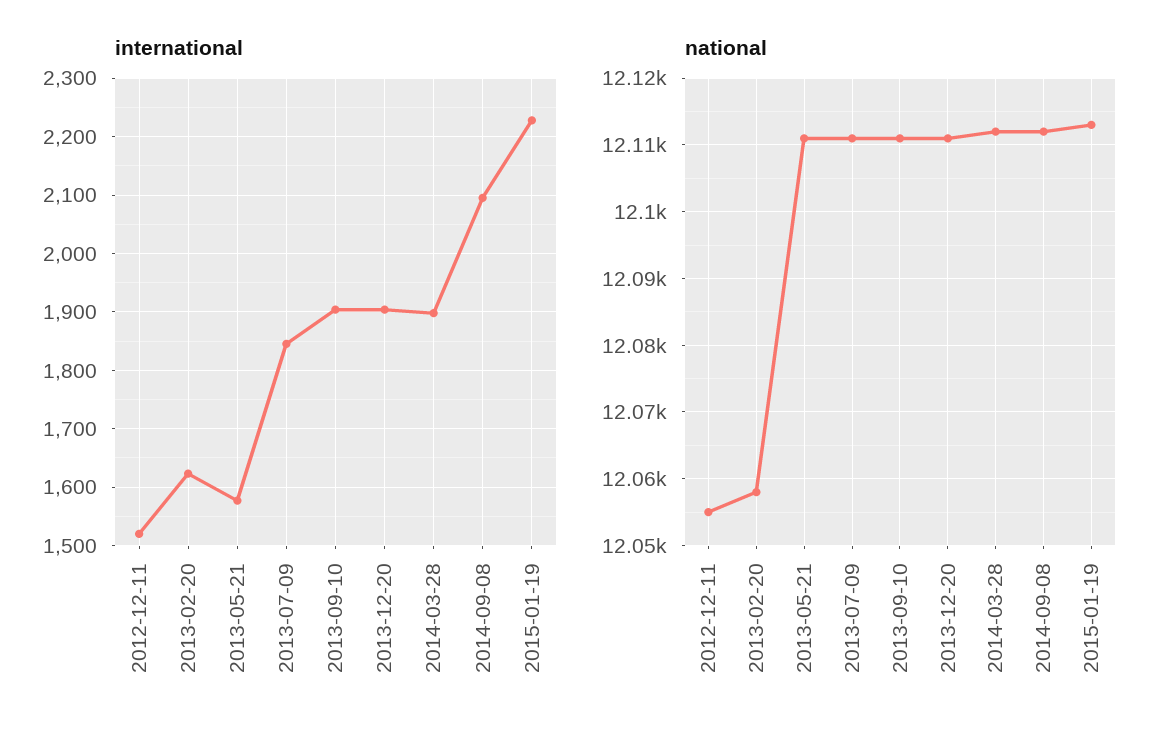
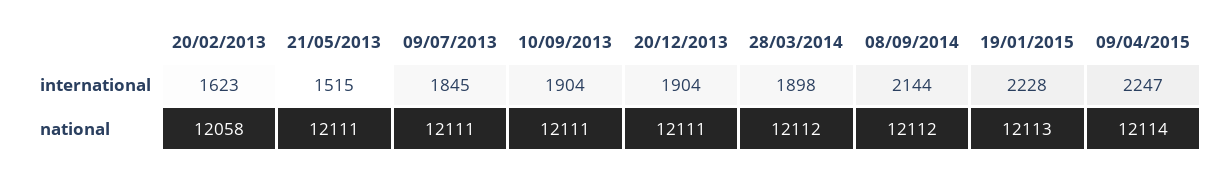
international, 2012-12-11: 1520 -> none
international, 2013-05-21: 1580 -> 1515
international, 2014-09-08: 2100 -> 2144
national, 2012-12-11: 12055 -> none
international, 09/04/2015: none -> 2247
national, 09/04/2015: none -> 12114

